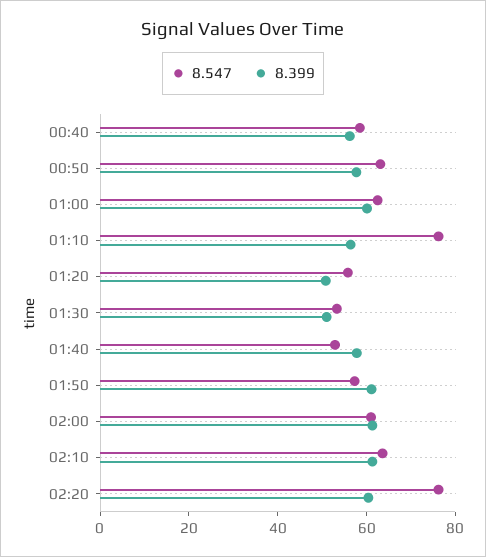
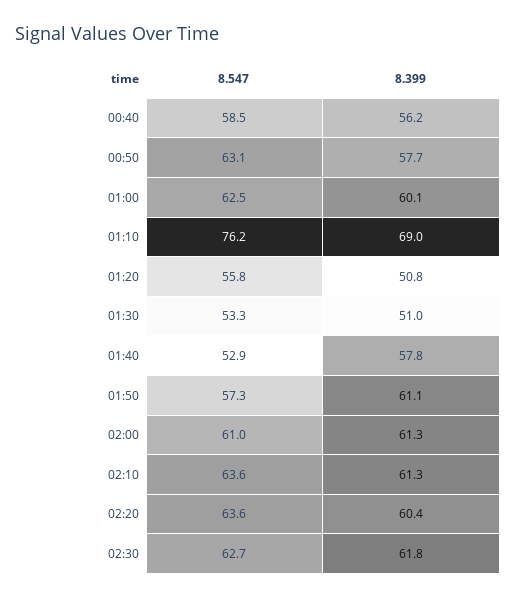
8.399, 01:10: 55 -> 69
8.547, 02:20: 75 -> 63.6
8.547, 02:30: none -> 62.7
8.399, 02:30: none -> 61.8

